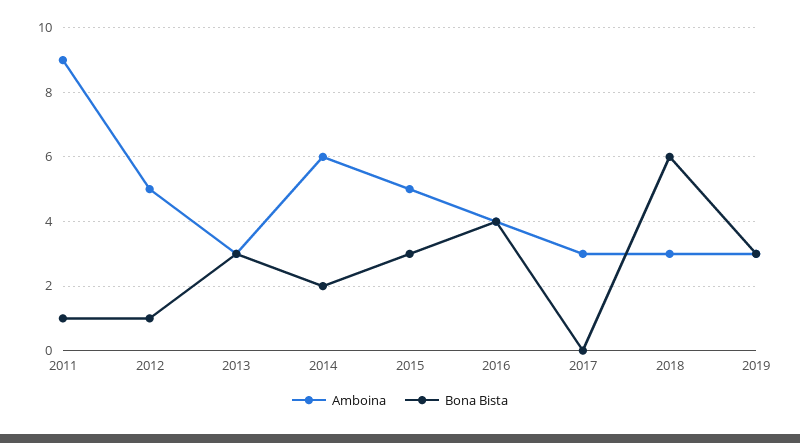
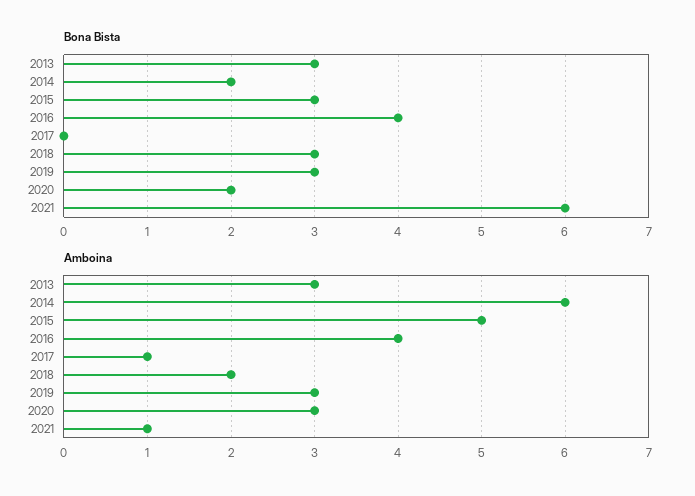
Amboina, 2011: 9 -> none
Bona Bista, 2011: 1 -> none
Amboina, 2012: 5 -> none
Bona Bista, 2012: 1 -> none
Amboina, 2017: 3 -> 1
Amboina, 2018: 3 -> 2
Bona Bista, 2018: 6 -> 3
Bona Bista, 2020: none -> 2
Bona Bista, 2021: none -> 6
Amboina, 2020: none -> 3
Amboina, 2021: none -> 1

